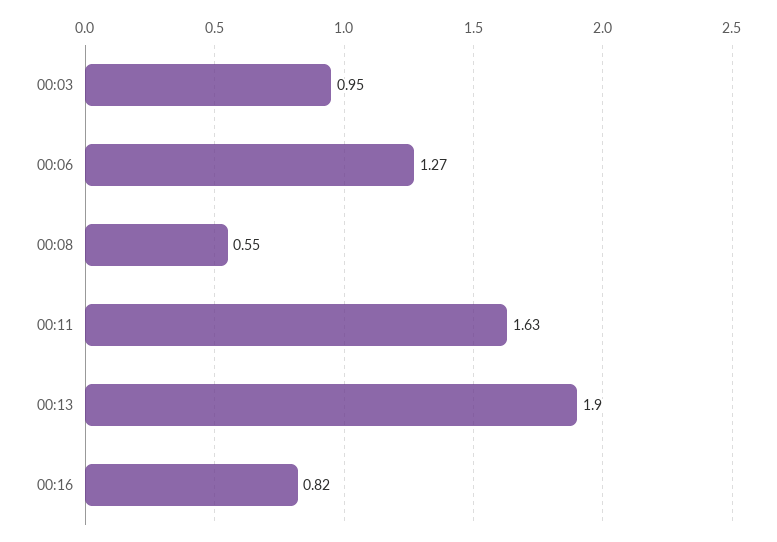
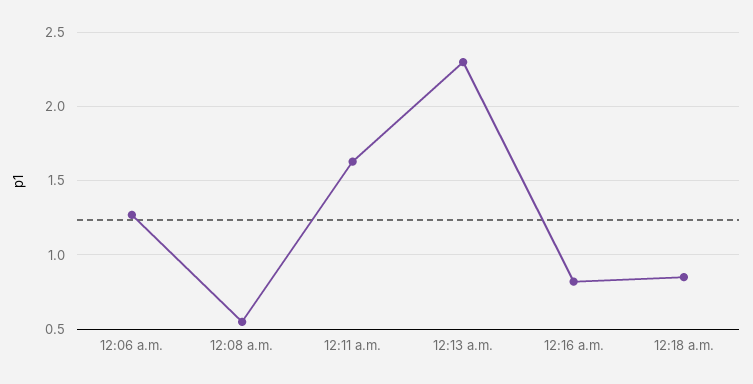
00:03: 0.95 -> none
00:13: 1.9 -> 2.3
12:18 a.m.: none -> 0.85

